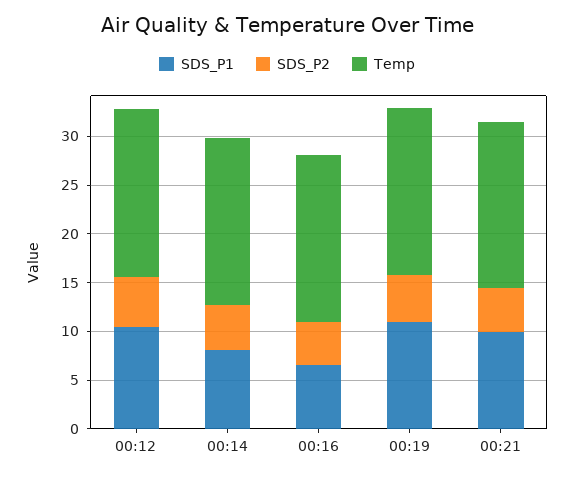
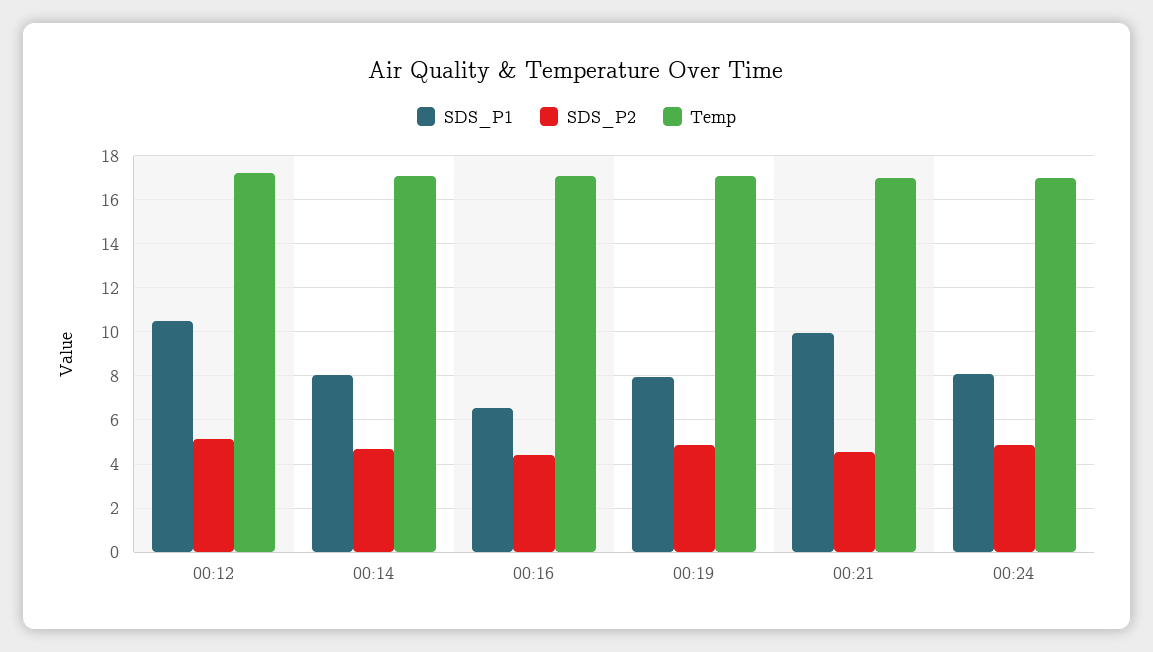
SDS_P1, 00:19: 11 -> 8
SDS_P1, 00:24: none -> 8
SDS_P2, 00:24: none -> 5
Temp, 00:24: none -> 17

